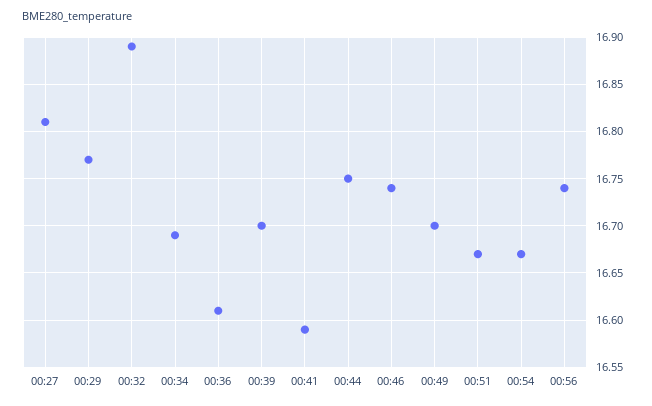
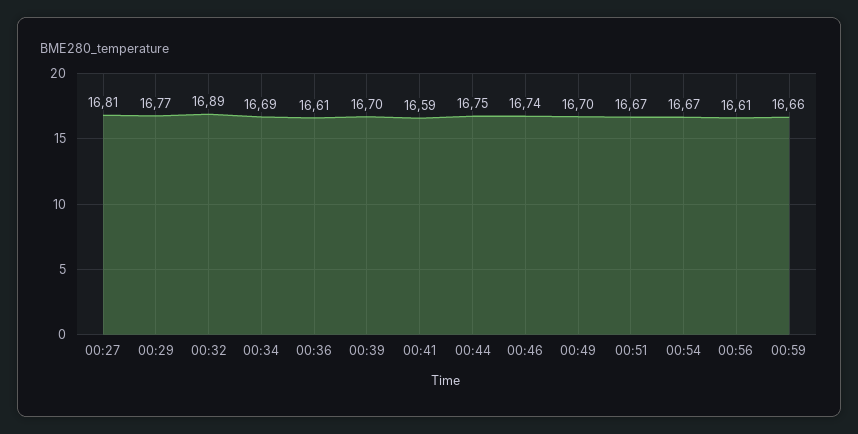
00:56: 16.74 -> 16.61
00:59: none -> 16.66

